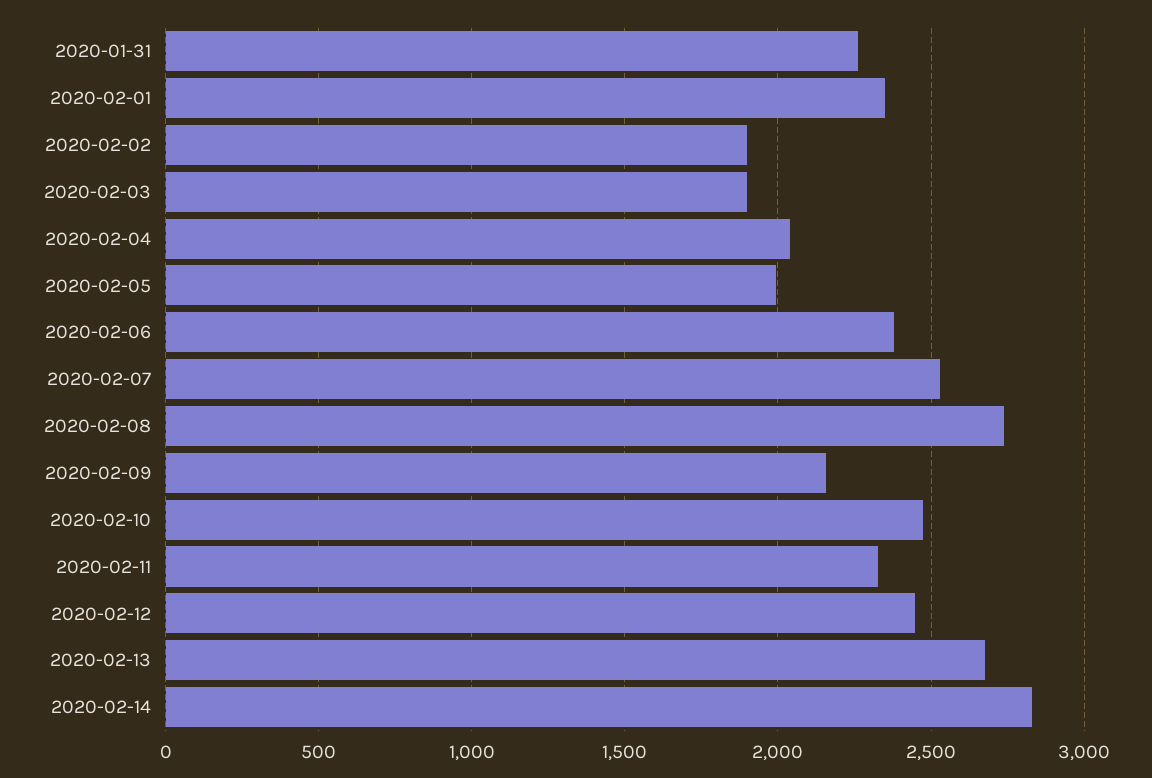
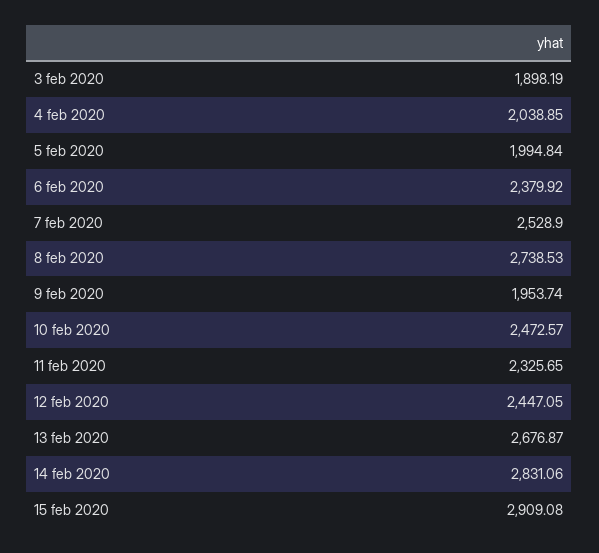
2020-01-31: 2250 -> none
2020-02-01: 2350 -> none
2020-02-02: 1900 -> none
2020-02-09: 2150 -> 1953.74
15 feb 2020: none -> 2909.08

